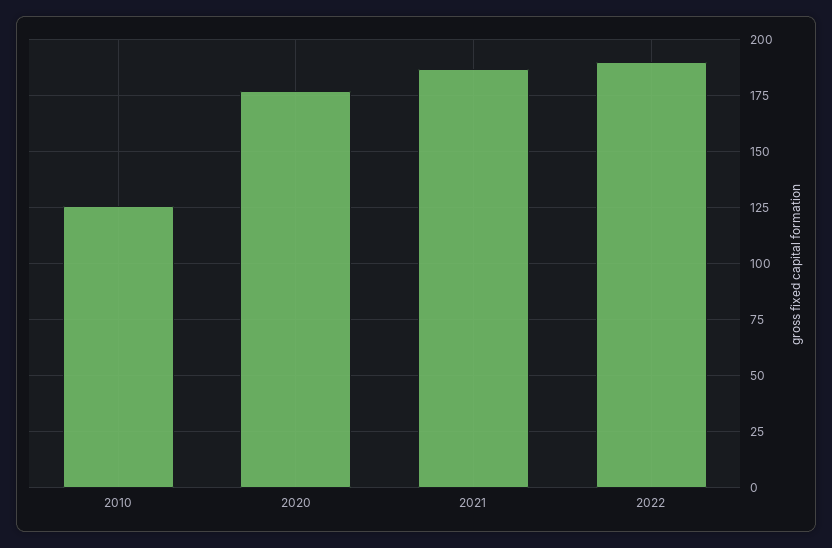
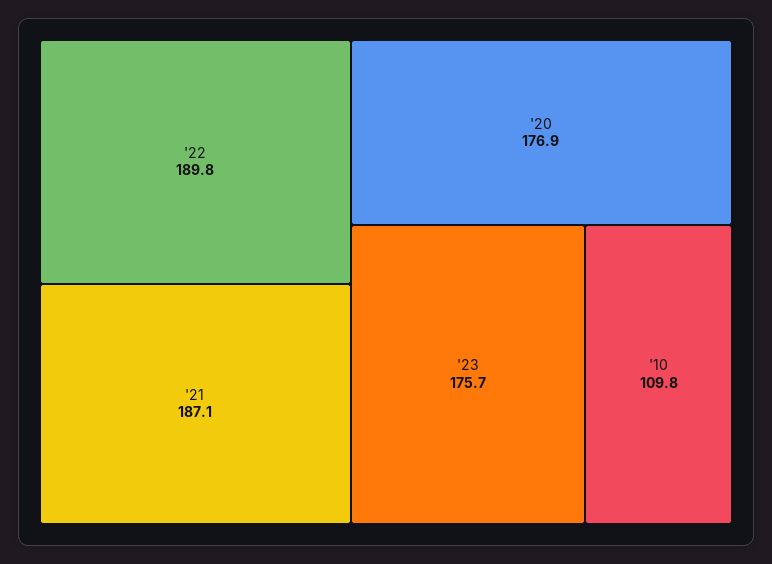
2010: 125 -> 109.8
'23: none -> 175.7

